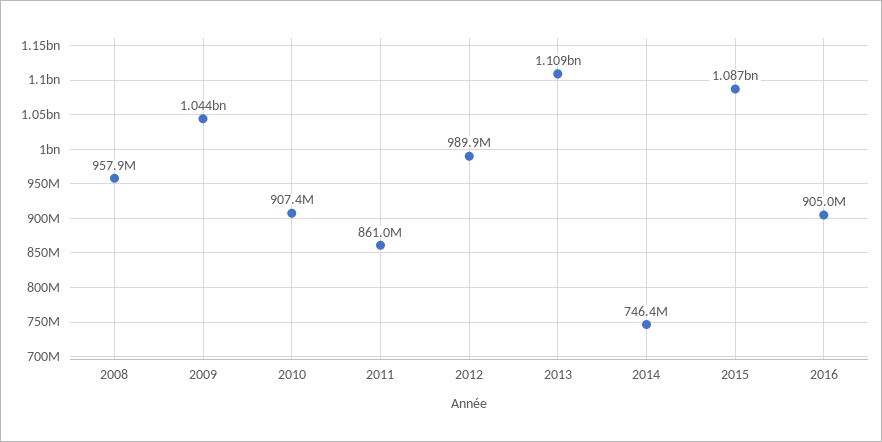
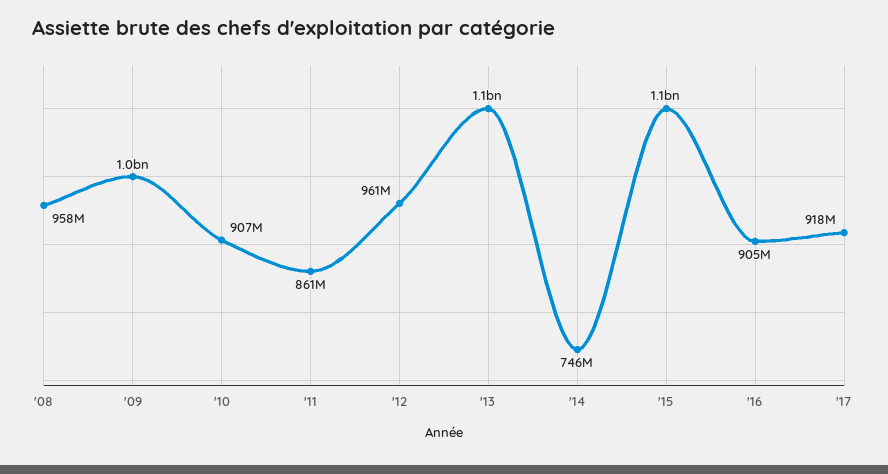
2012: 989900000 -> 961000000
'17: none -> 918000000

